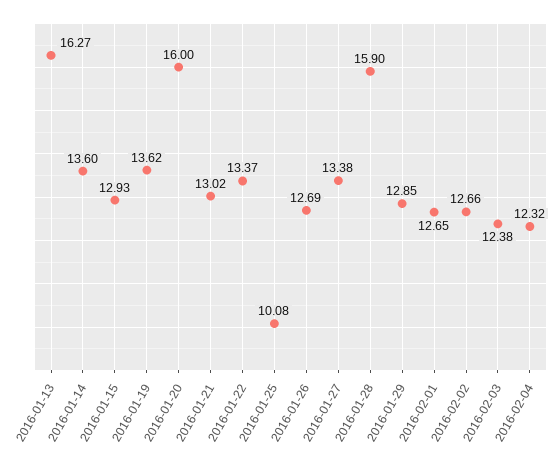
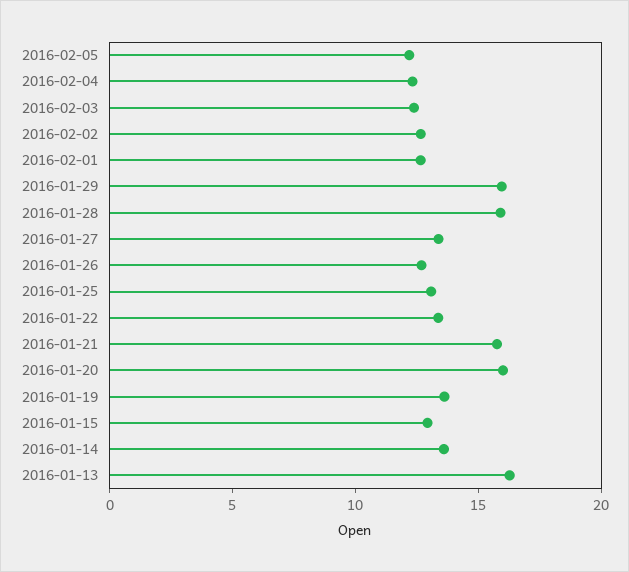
2016-01-21: 13.02 -> 16
2016-01-25: 10.08 -> 13
2016-01-29: 12.85 -> 16
2016-02-05: none -> 12

